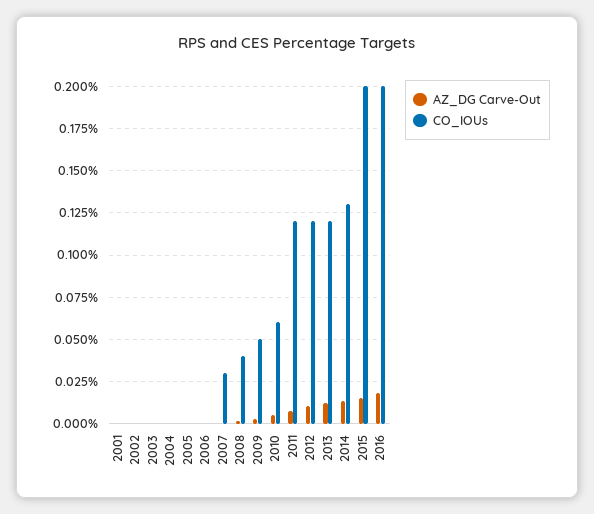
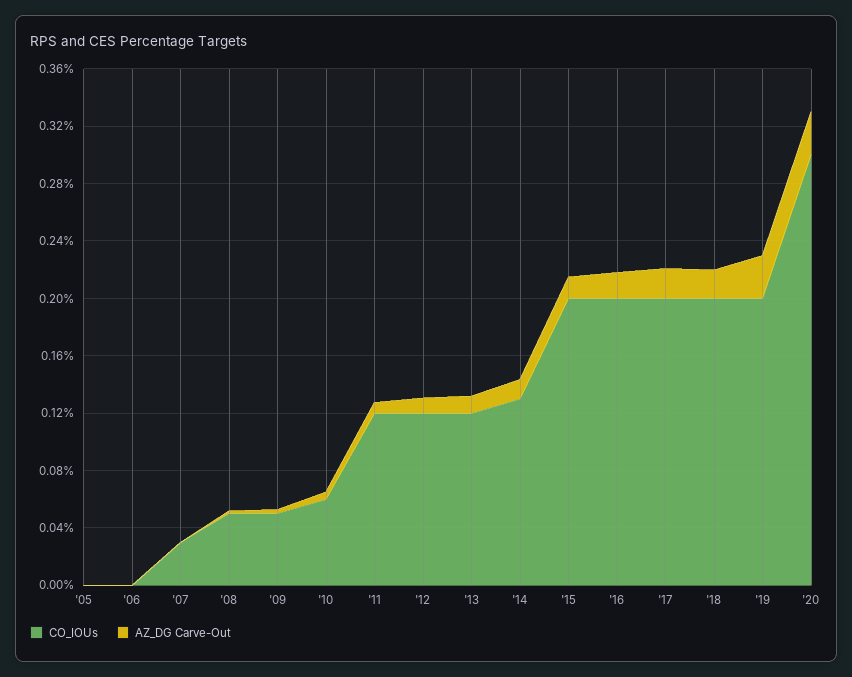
AZ_DG Carve-Out, 2001: 0 -> none
CO_IOUs, 2001: 0 -> none
AZ_DG Carve-Out, 2002: 0 -> none
CO_IOUs, 2002: 0 -> none
AZ_DG Carve-Out, 2003: 0 -> none
CO_IOUs, 2003: 0 -> none
AZ_DG Carve-Out, 2004: 0 -> none
CO_IOUs, 2004: 0 -> none
CO_IOUs, 2008: 0.04 -> 0.05
CO_IOUs, '17: none -> 0.2
AZ_DG Carve-Out, '17: none -> 0.02
CO_IOUs, '18: none -> 0.2
AZ_DG Carve-Out, '18: none -> 0.02
CO_IOUs, '19: none -> 0.2
AZ_DG Carve-Out, '19: none -> 0.03
CO_IOUs, '20: none -> 0.3
AZ_DG Carve-Out, '20: none -> 0.03

